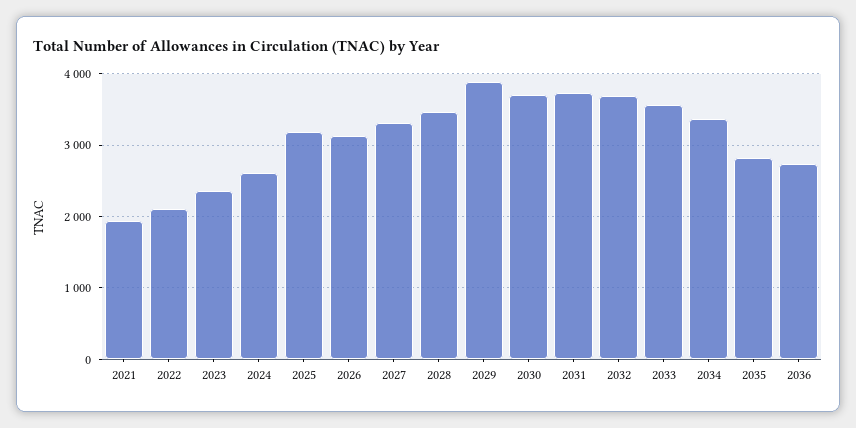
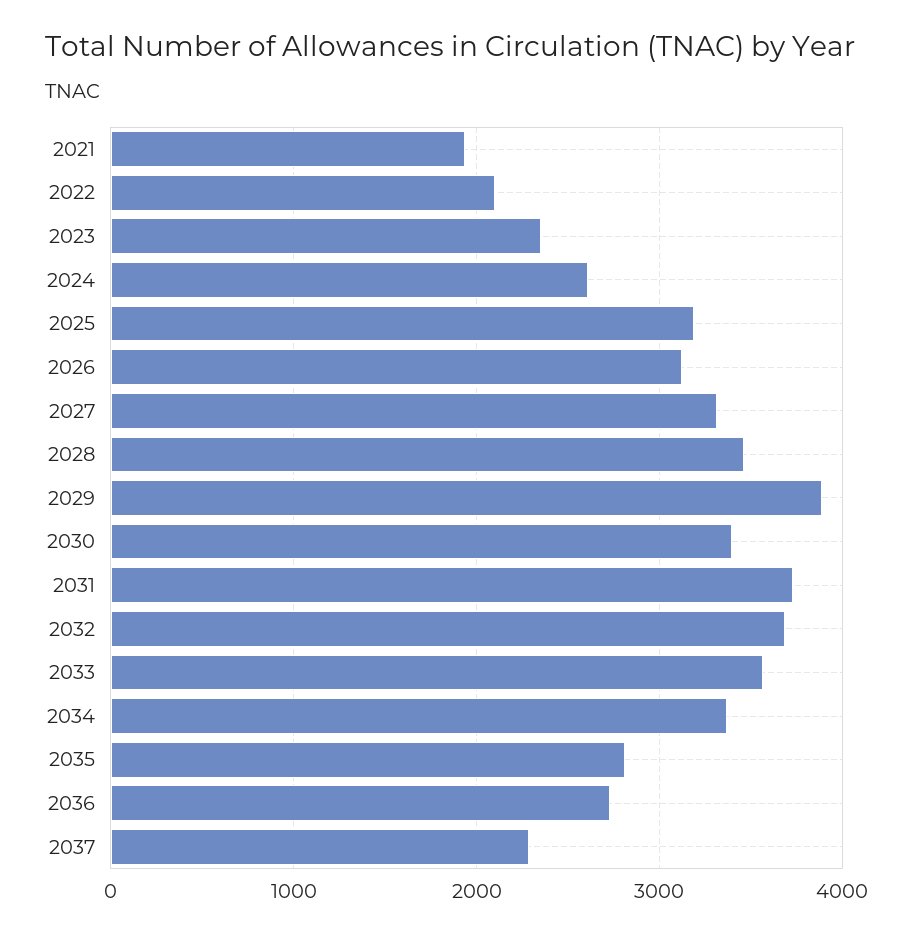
2030: 3700 -> 3400
2037: none -> 2300

